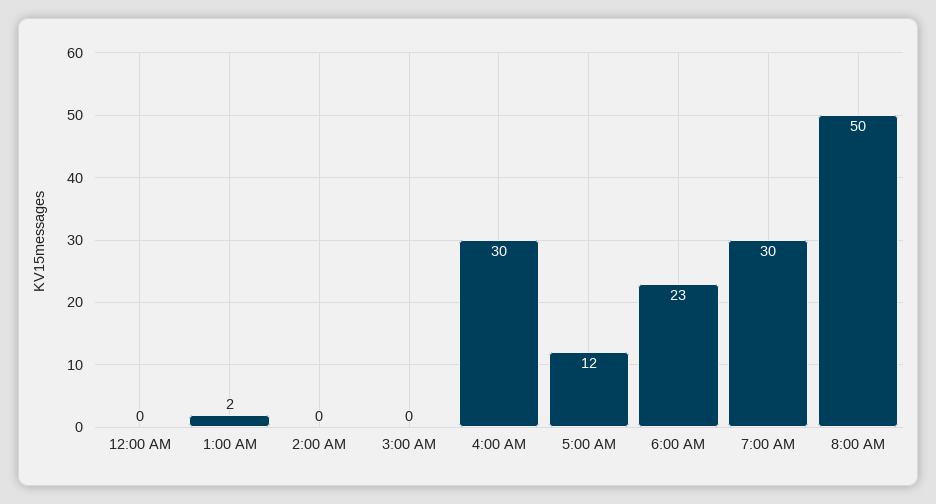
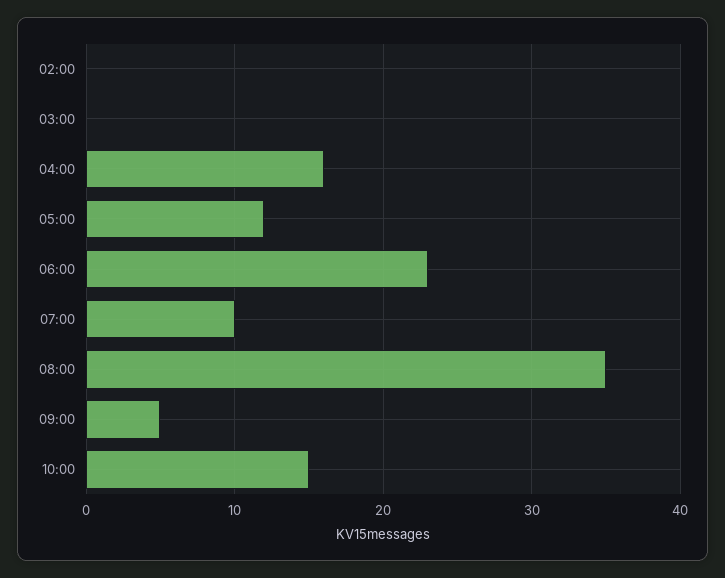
12:00 AM: 0 -> none
1:00 AM: 2 -> none
4:00 AM: 30 -> 16
7:00 AM: 30 -> 10
8:00 AM: 50 -> 35
09:00: none -> 5
10:00: none -> 15

